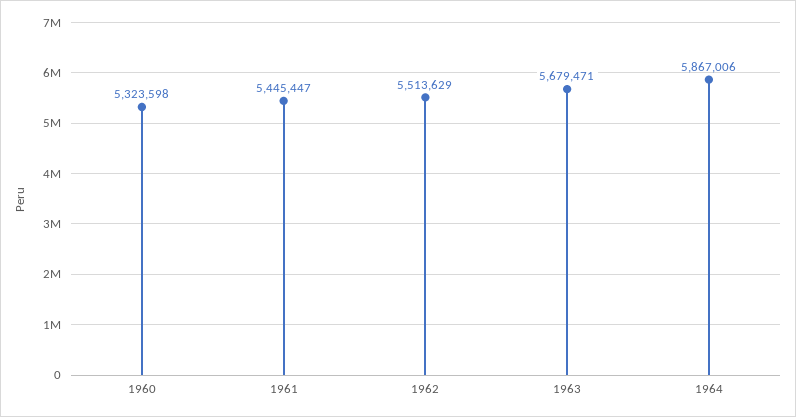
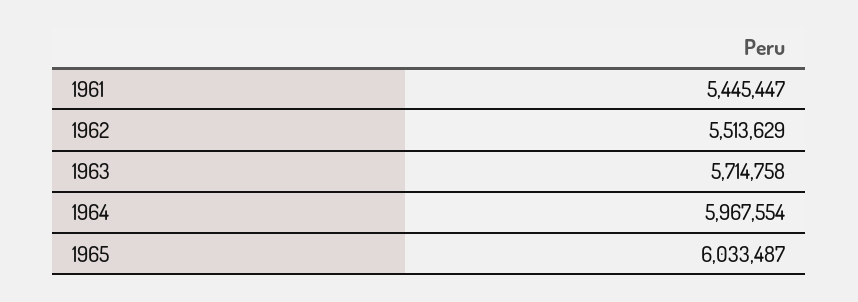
1960: 5323598 -> none
1963: 5679471 -> 5714758
1964: 5867006 -> 5967554
1965: none -> 6033487

